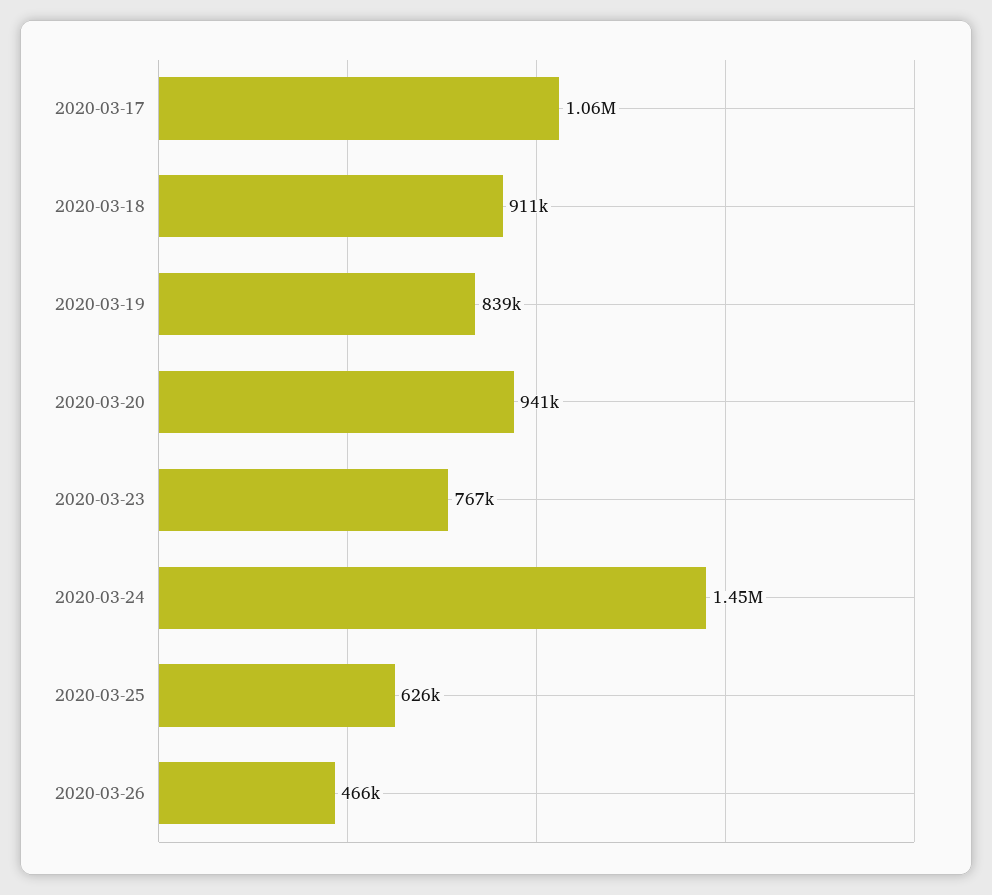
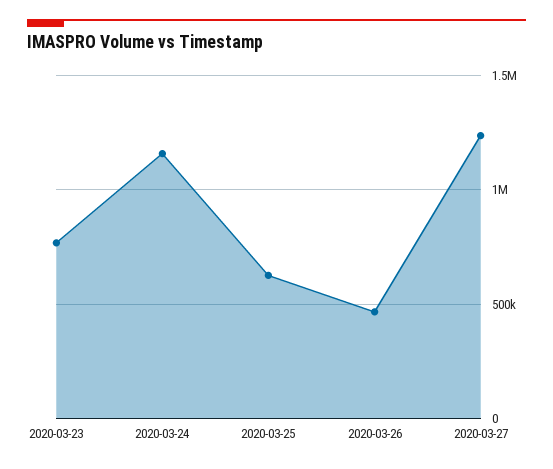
2020-03-17: 1060000 -> none
2020-03-18: 911000 -> none
2020-03-19: 839000 -> none
2020-03-20: 941000 -> none
2020-03-24: 1450000 -> 1150000
2020-03-27: none -> 1250000

